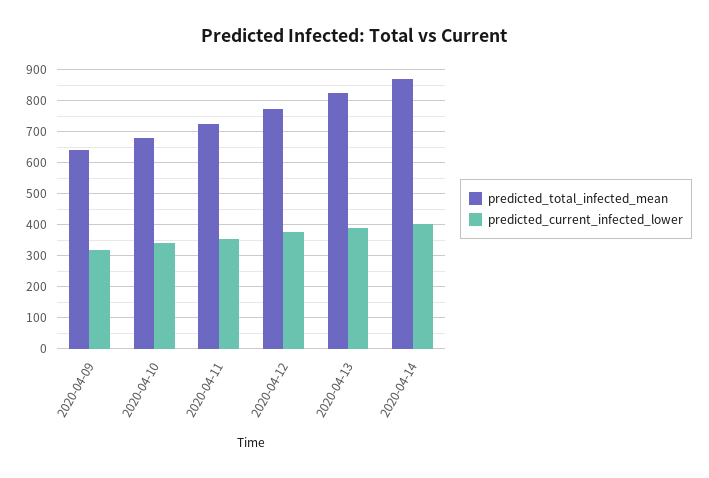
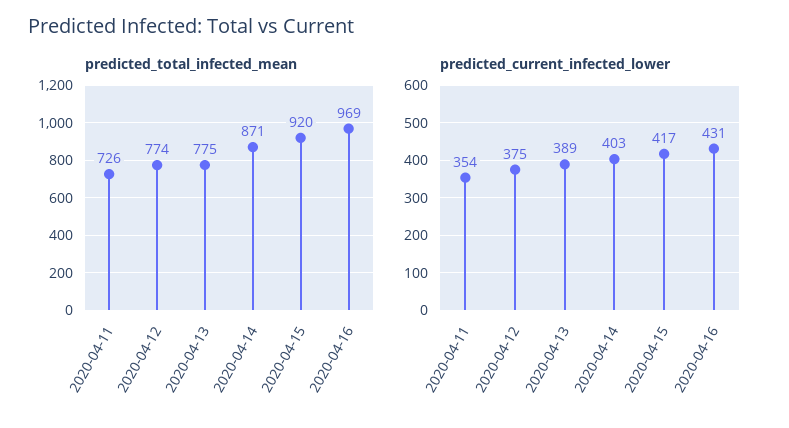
predicted_total_infected_mean, 2020-04-09: 640 -> none
predicted_current_infected_lower, 2020-04-09: 320 -> none
predicted_total_infected_mean, 2020-04-10: 680 -> none
predicted_current_infected_lower, 2020-04-10: 340 -> none
predicted_total_infected_mean, 2020-04-13: 820 -> 775
predicted_total_infected_mean, 2020-04-15: none -> 920
predicted_total_infected_mean, 2020-04-16: none -> 969
predicted_current_infected_lower, 2020-04-15: none -> 417
predicted_current_infected_lower, 2020-04-16: none -> 431

